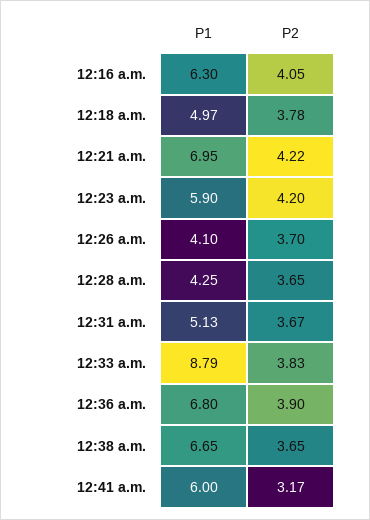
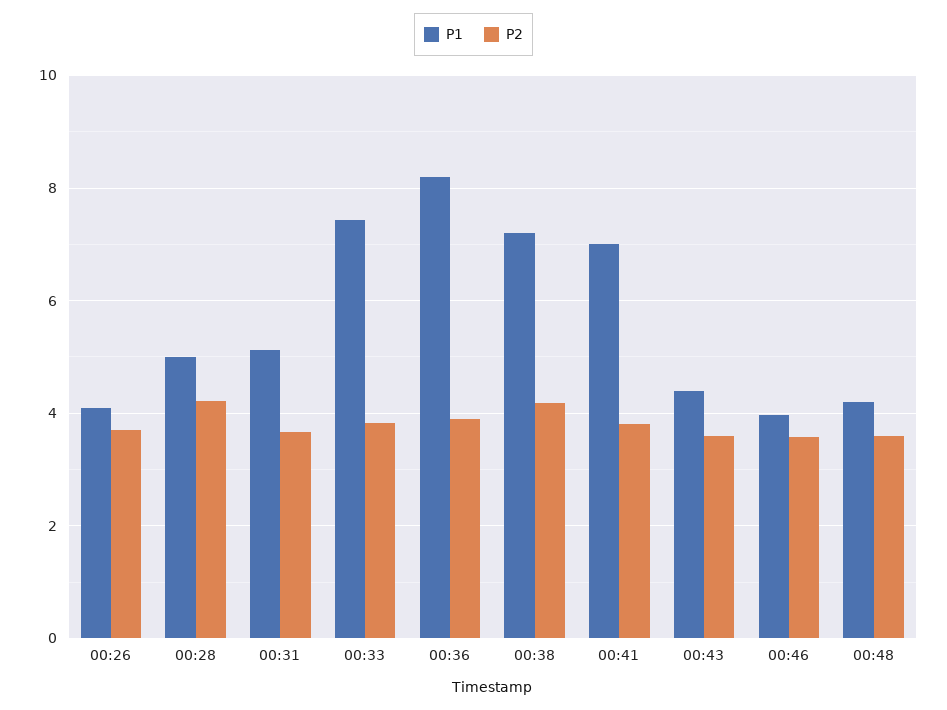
P1, 12:16 a.m.: 6.3 -> none
P2, 12:16 a.m.: 4.05 -> none
P1, 12:18 a.m.: 4.97 -> none
P2, 12:18 a.m.: 3.78 -> none
P1, 12:21 a.m.: 6.95 -> none
P2, 12:21 a.m.: 4.22 -> none
P1, 12:23 a.m.: 5.9 -> none
P2, 12:23 a.m.: 4.2 -> none
P1, 12:28 a.m.: 4.25 -> 5
P2, 12:28 a.m.: 3.65 -> 4.2
P1, 12:33 a.m.: 8.79 -> 7.4
P1, 12:36 a.m.: 6.8 -> 8.2
P1, 12:38 a.m.: 6.65 -> 7.2
P2, 12:38 a.m.: 3.65 -> 4.2
P1, 12:41 a.m.: 6 -> 7
P2, 12:41 a.m.: 3.17 -> 3.8
P1, 00:43: none -> 4.4
P2, 00:43: none -> 3.6
P1, 00:46: none -> 4
P2, 00:46: none -> 3.6
P1, 00:48: none -> 4.2
P2, 00:48: none -> 3.6

